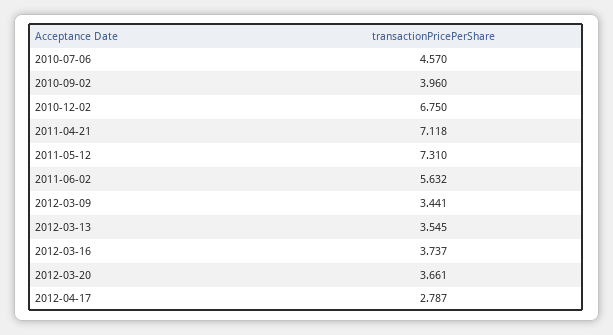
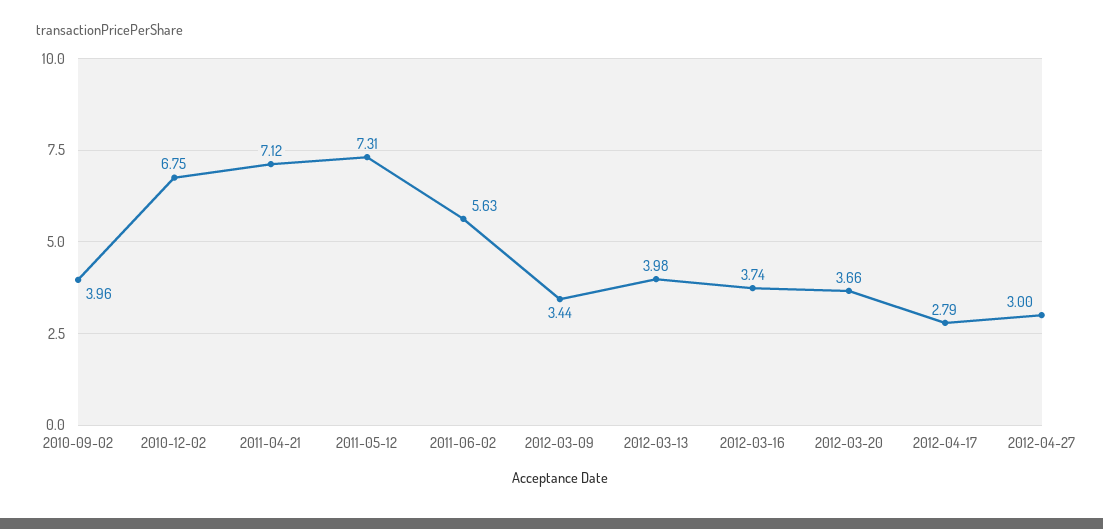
2010-07-06: 4.57 -> none
2012-03-13: 3.545 -> 3.98
2012-04-27: none -> 3

